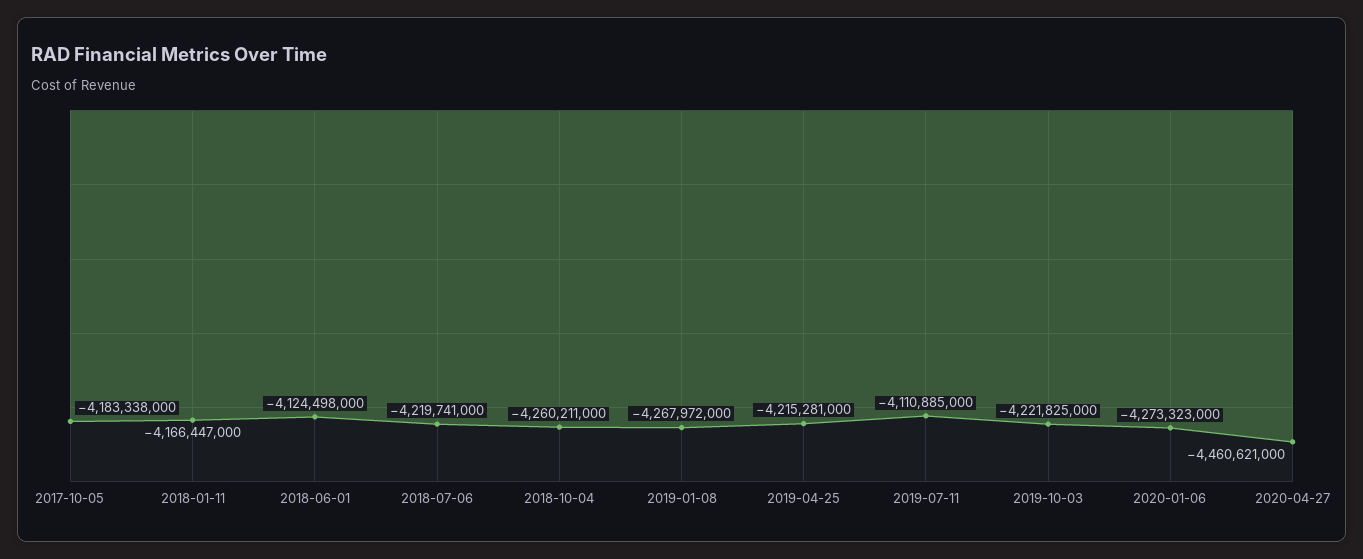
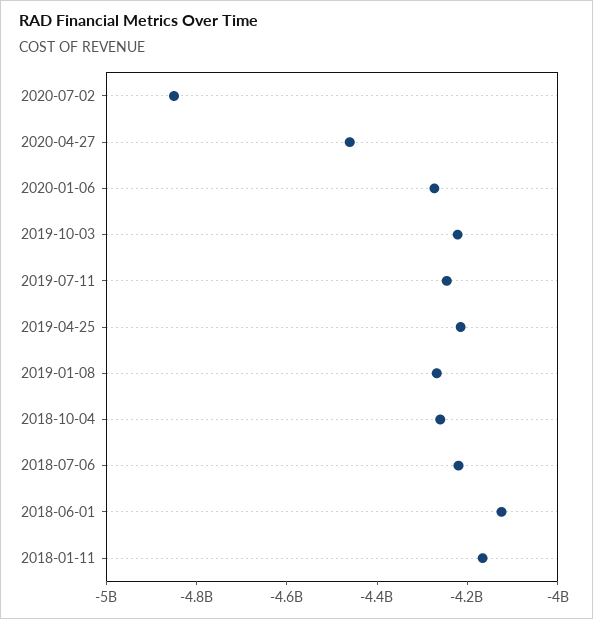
2017-10-05: -4183338000 -> none
2019-07-11: -4110885000 -> -4250000000
2020-07-02: none -> -4850000000

